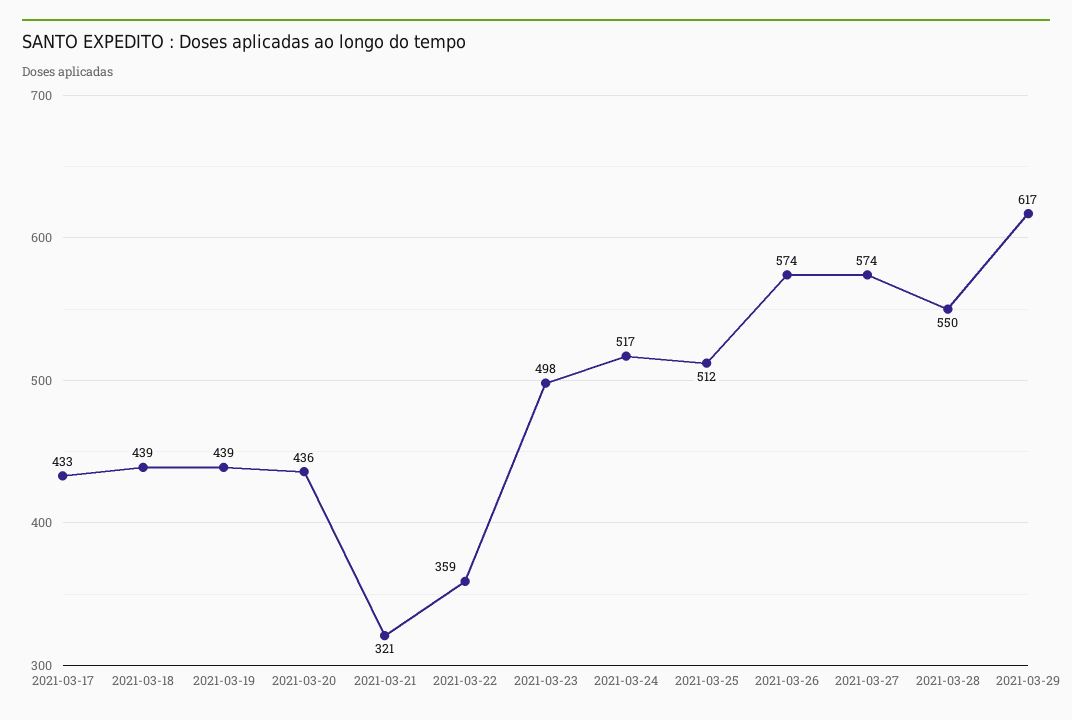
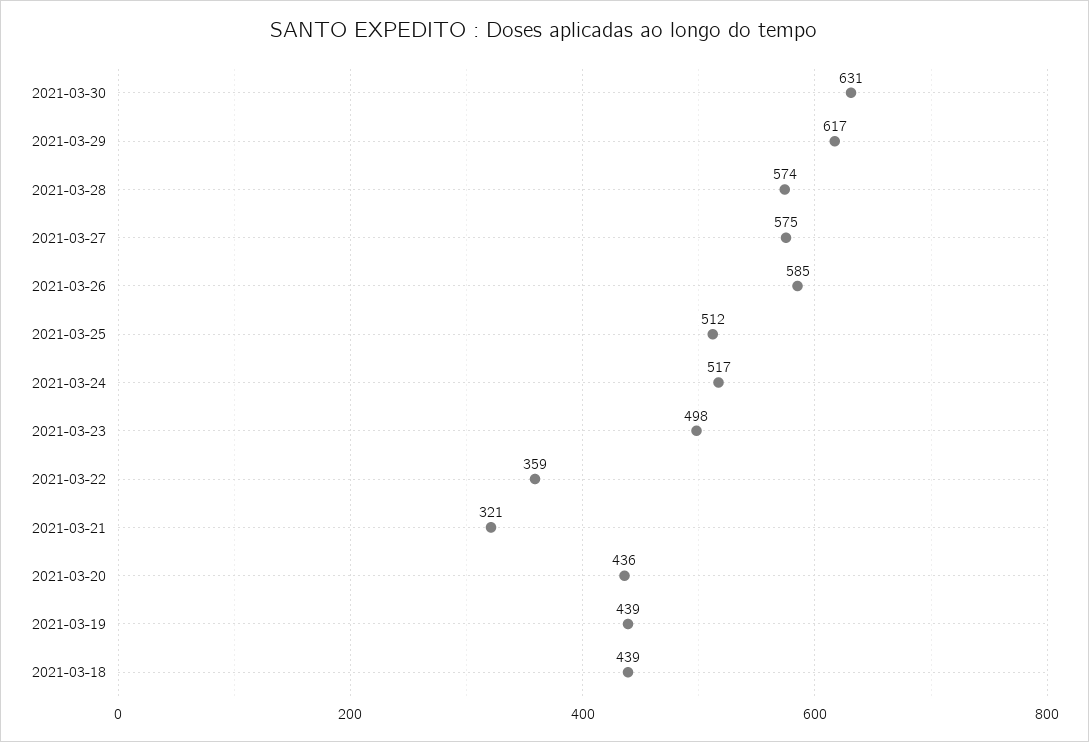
2021-03-17: 433 -> none
2021-03-26: 574 -> 585
2021-03-27: 574 -> 575
2021-03-28: 550 -> 574
2021-03-30: none -> 631

